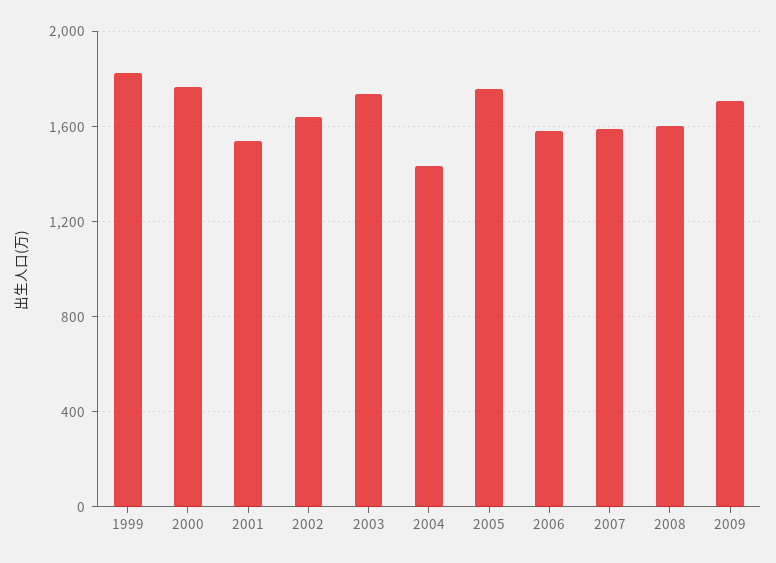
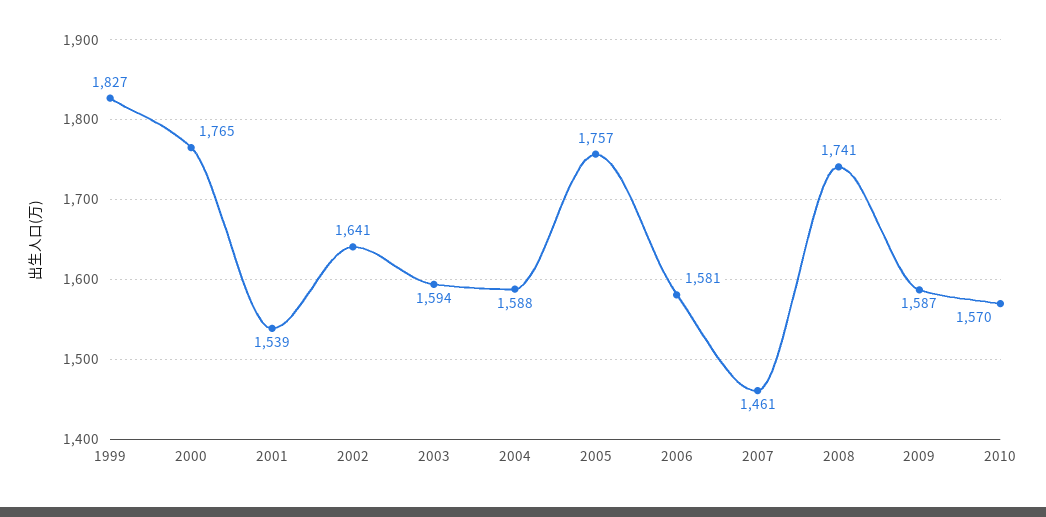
2003: 1750 -> 1594
2004: 1450 -> 1588
2007: 1600 -> 1461
2008: 1600 -> 1741
2009: 1700 -> 1587
2010: none -> 1570

